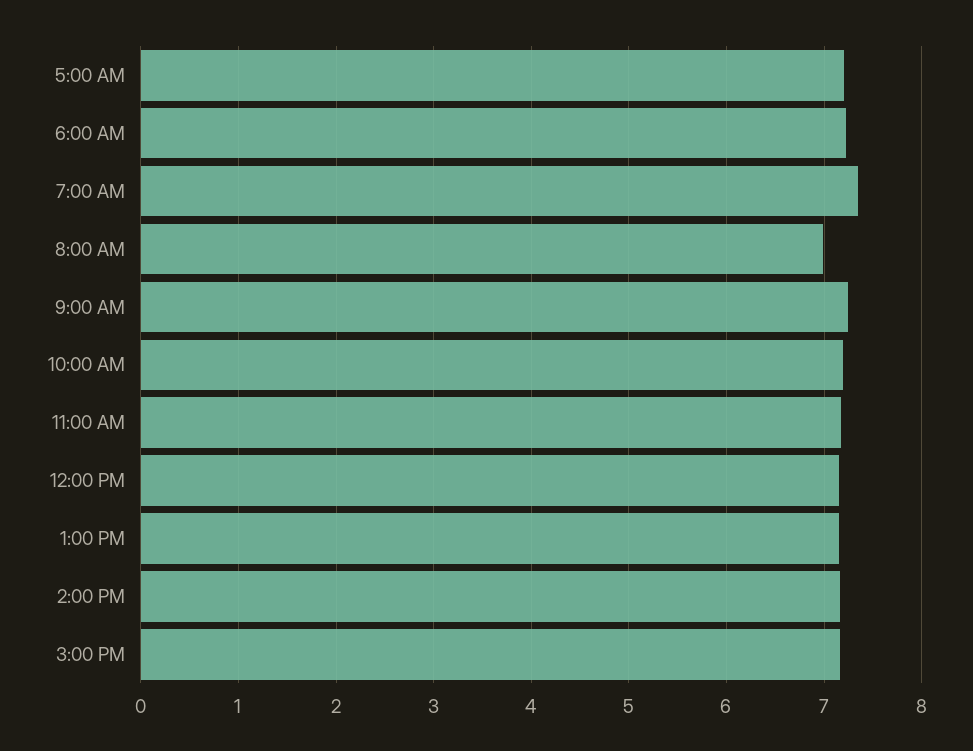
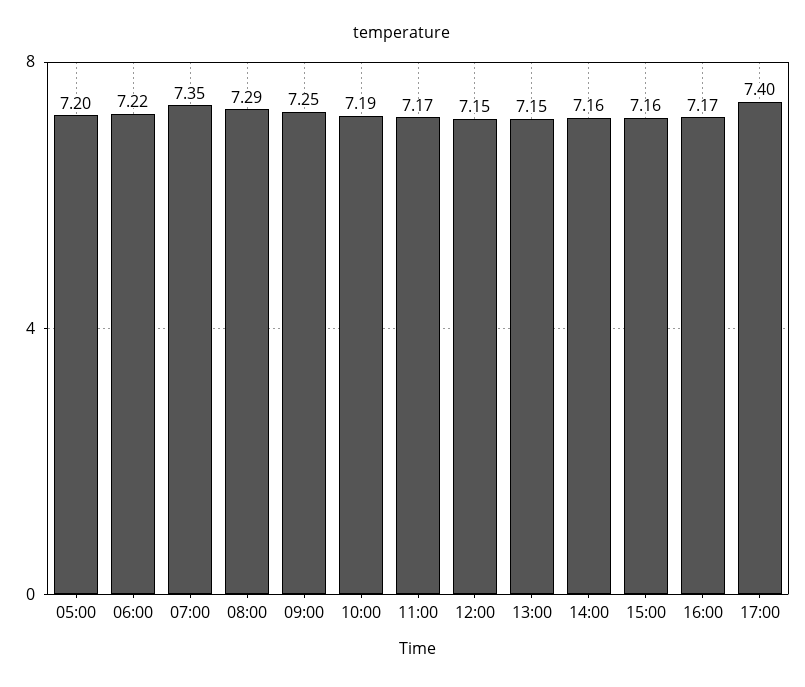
8:00 AM: 7 -> 7.29
16:00: none -> 7.17
17:00: none -> 7.4

